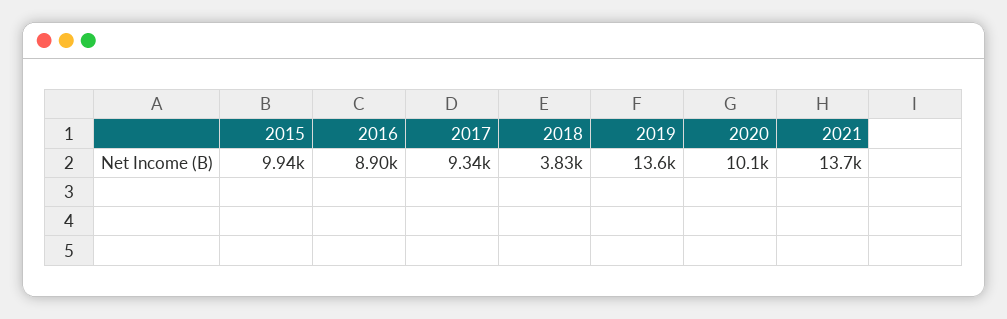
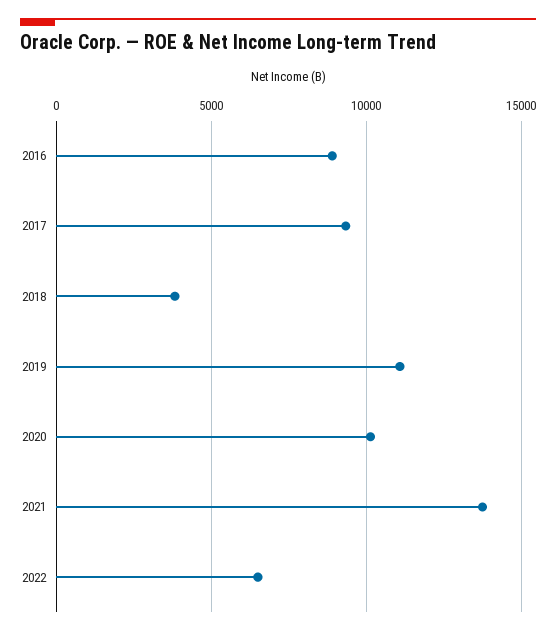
2015: 9940 -> none
2019: 13600 -> 11000
2022: none -> 6500

